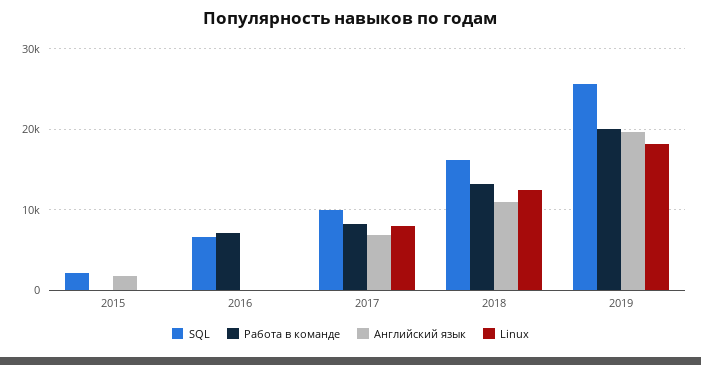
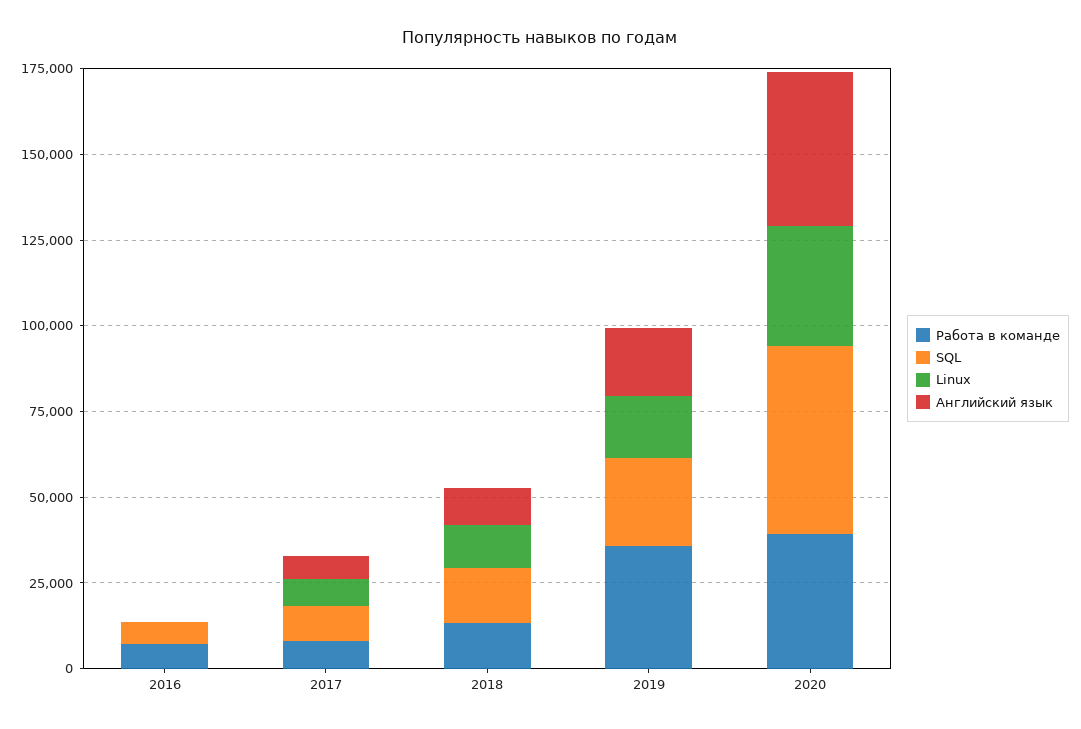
SQL, 2015: 2000 -> none
Работа в команде, 2015: 0 -> none
Английский язык, 2015: 2000 -> none
Linux, 2015: 0 -> none
Работа в команде, 2019: 20000 -> 35000
Работа в команде, 2020: none -> 40000
SQL, 2020: none -> 55000
Linux, 2020: none -> 35000
Английский язык, 2020: none -> 45000

